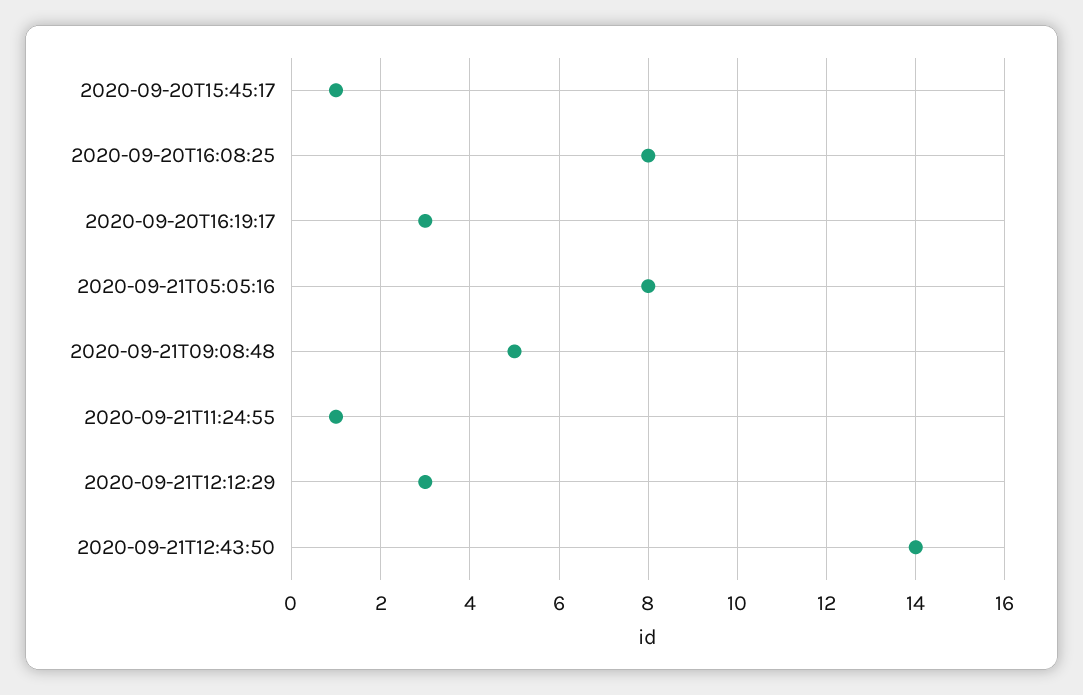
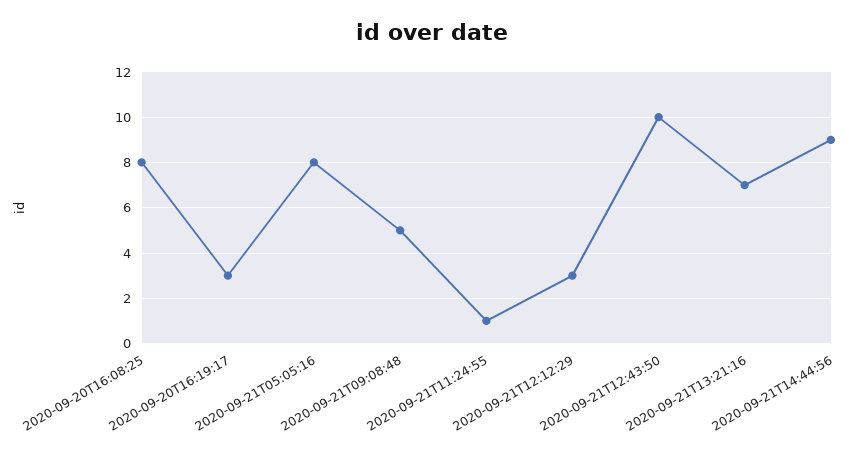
2020-09-20T15:45:17: 1 -> none
2020-09-21T12:43:50: 14 -> 10
2020-09-21T13:21:16: none -> 7
2020-09-21T14:44:56: none -> 9

